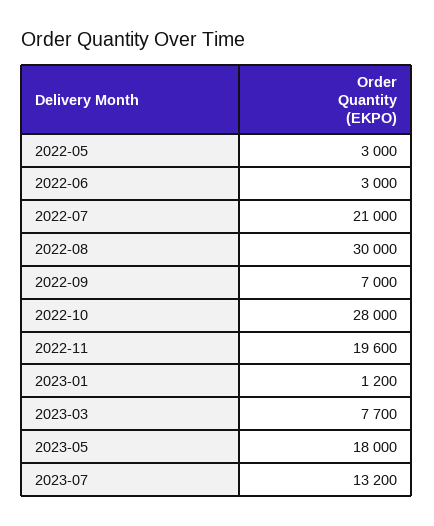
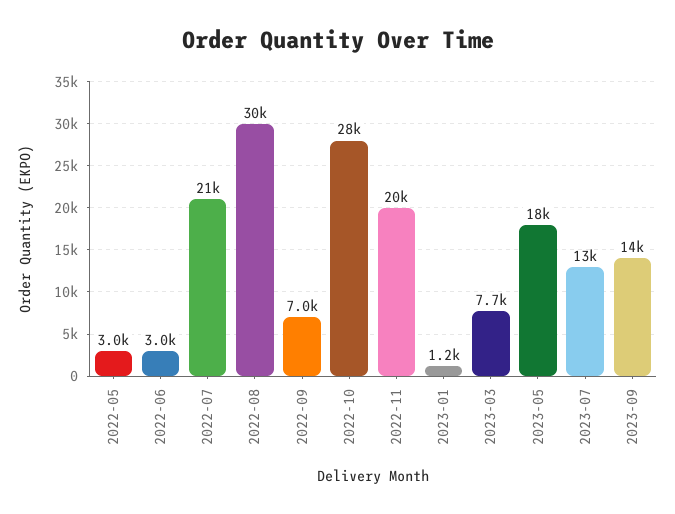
2023-09: none -> 14000

